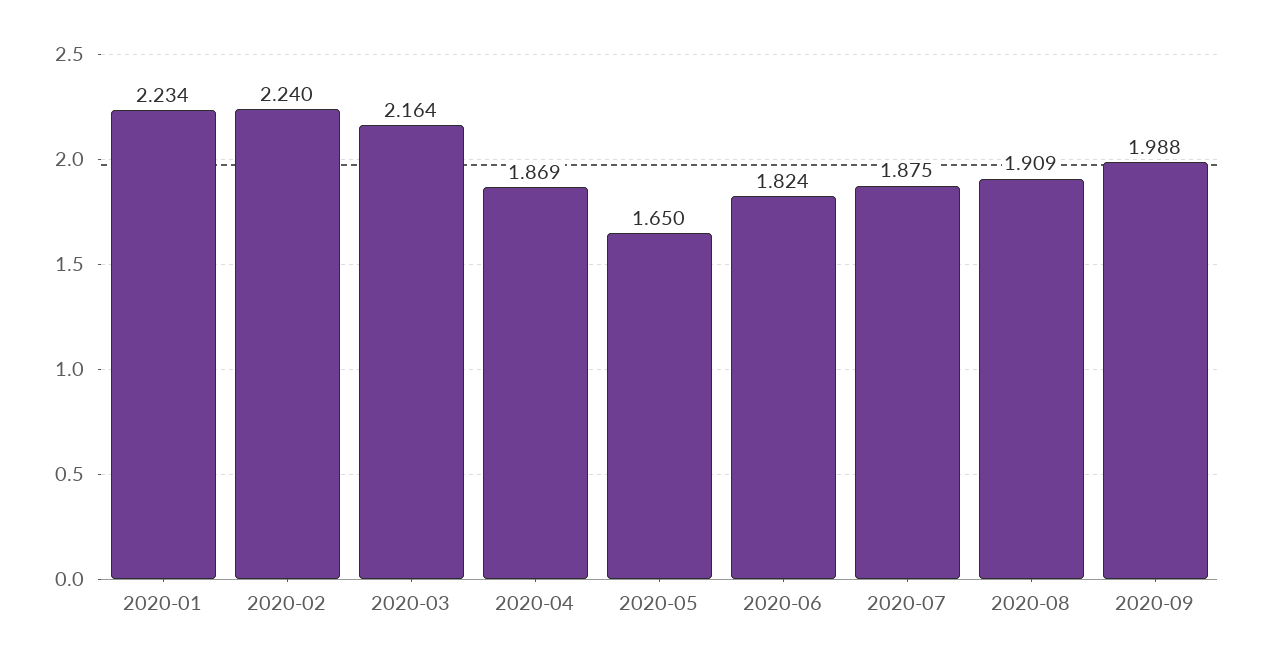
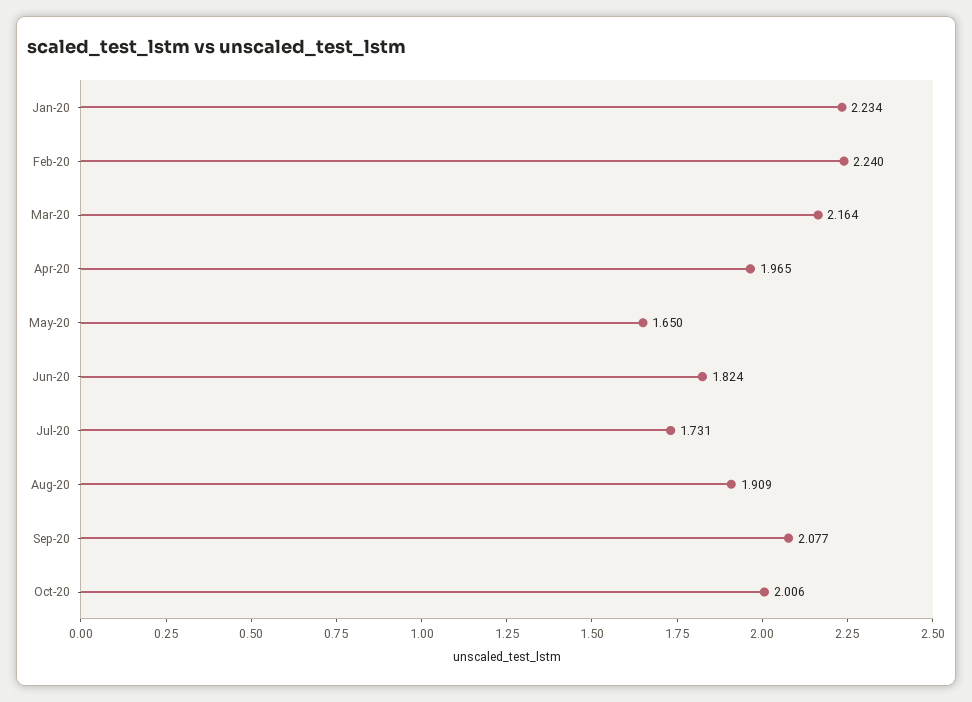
2020-04: 1.869 -> 1.965
2020-07: 1.875 -> 1.731
2020-09: 1.988 -> 2.077
Oct-20: none -> 2.006

